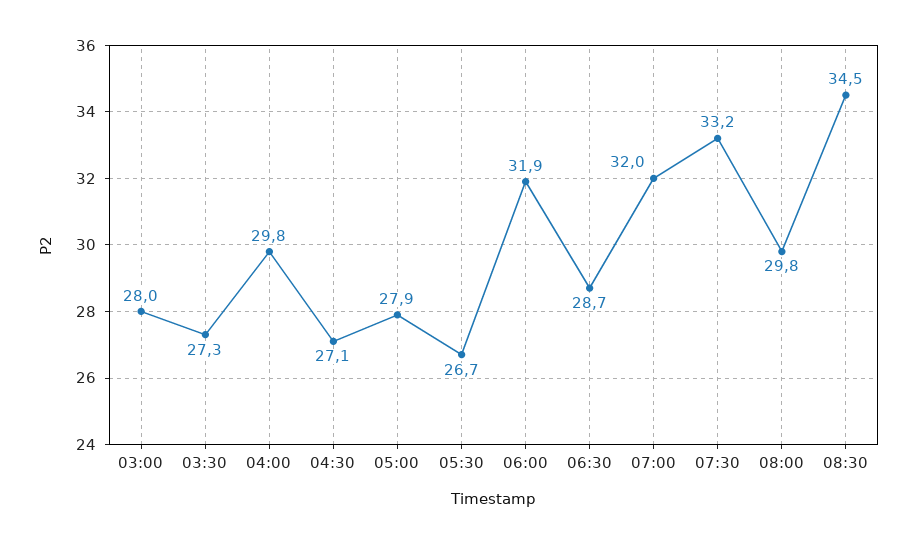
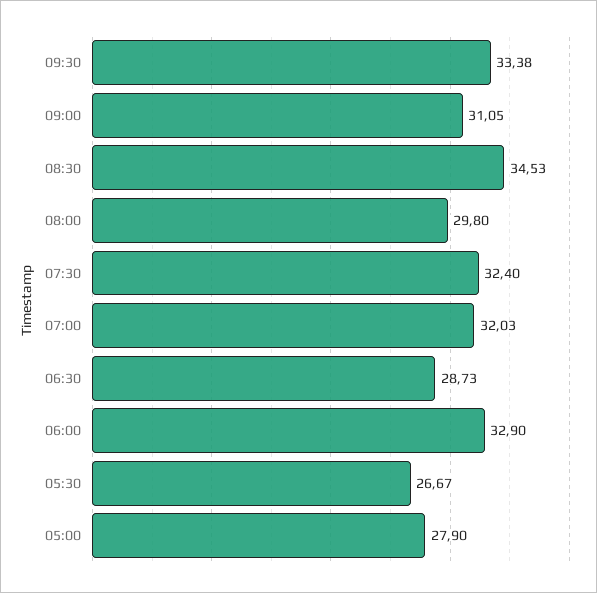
03:00: 28 -> none
03:30: 27.3 -> none
04:00: 29.8 -> none
04:30: 27.1 -> none
06:00: 31.9 -> 32.9
07:30: 33.2 -> 32.4
09:30: none -> 33.38
09:00: none -> 31.05

